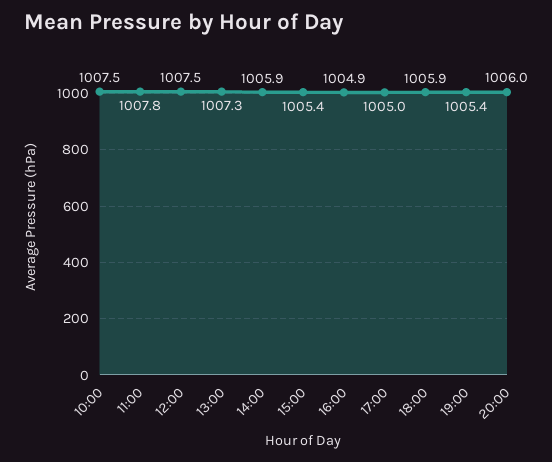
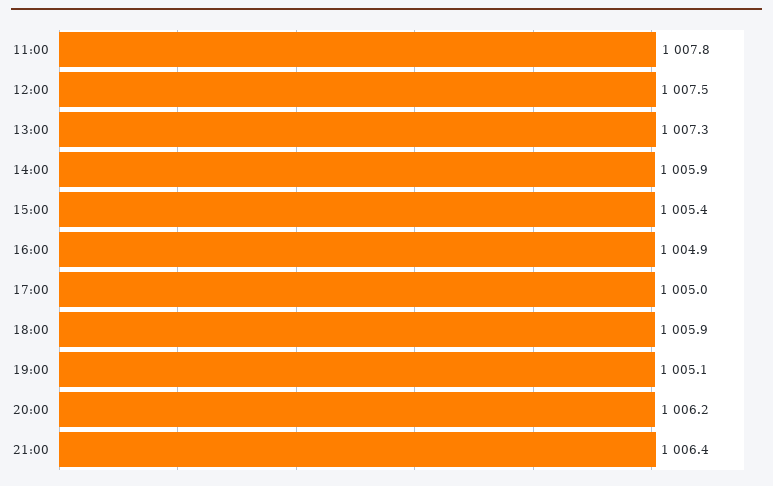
10:00: 1007.5 -> none
19:00: 1005.4 -> 1005.1
20:00: 1006 -> 1006.2
21:00: none -> 1006.4

